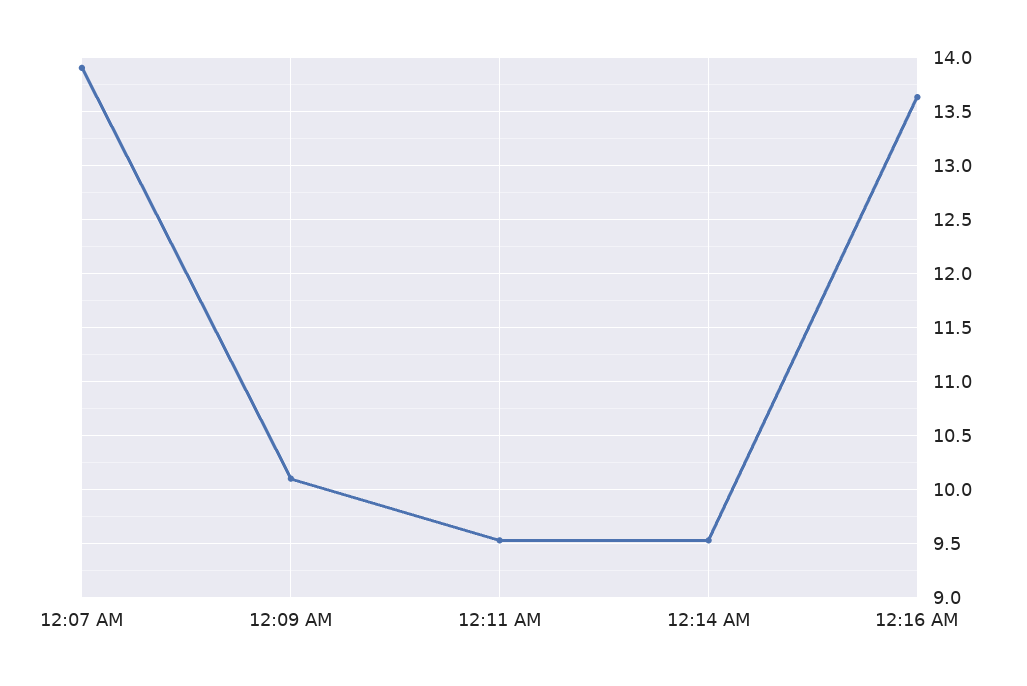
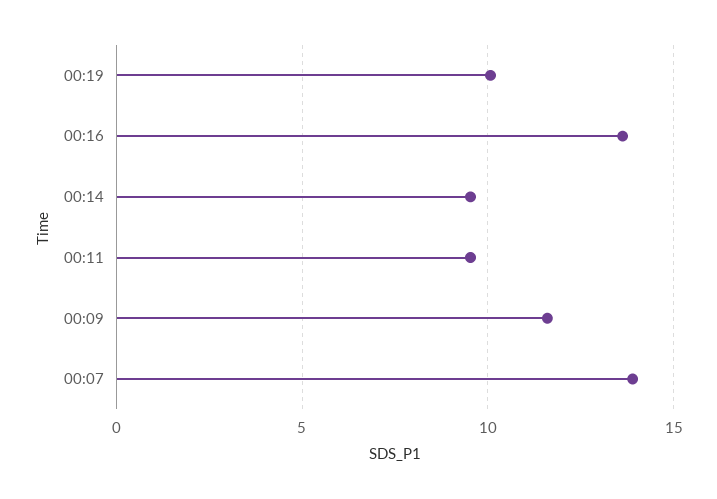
12:09 AM: 10.1 -> 11.5
00:19: none -> 10

